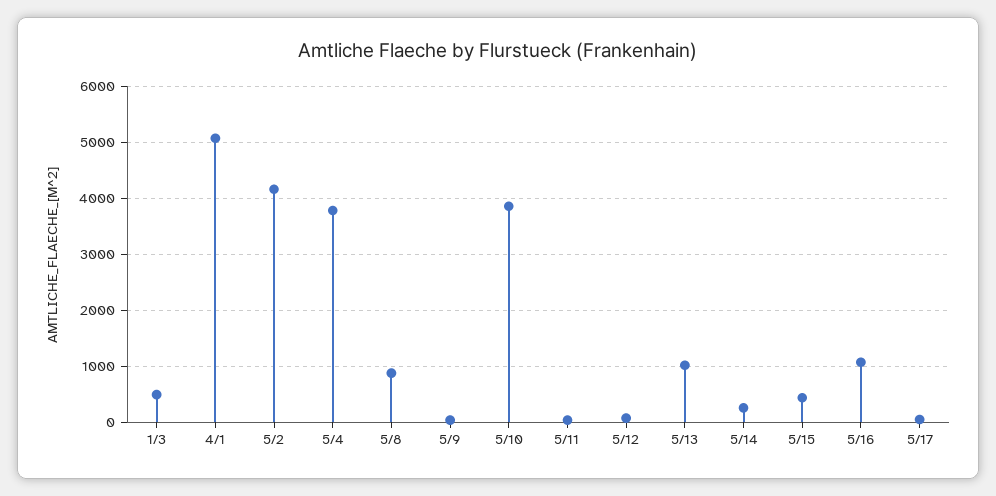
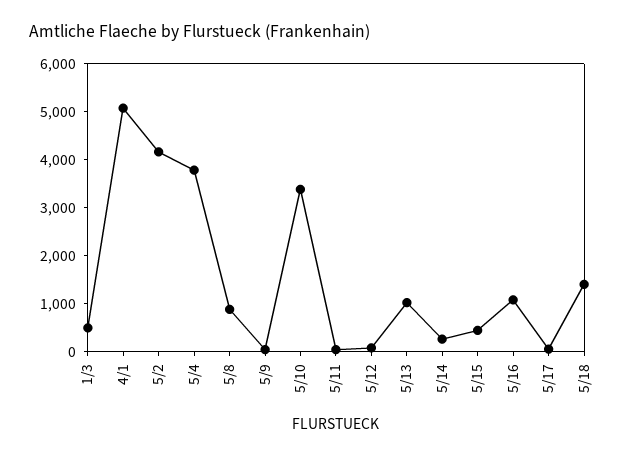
5/10: 3800 -> 3400
5/18: none -> 1400

